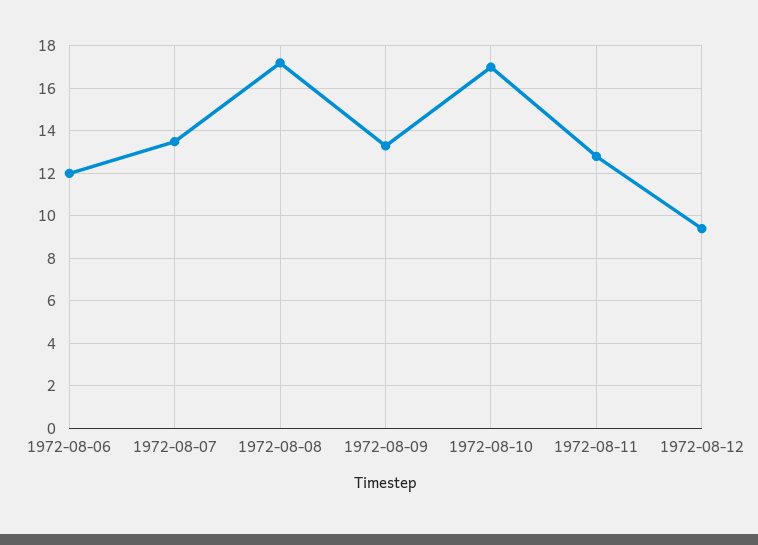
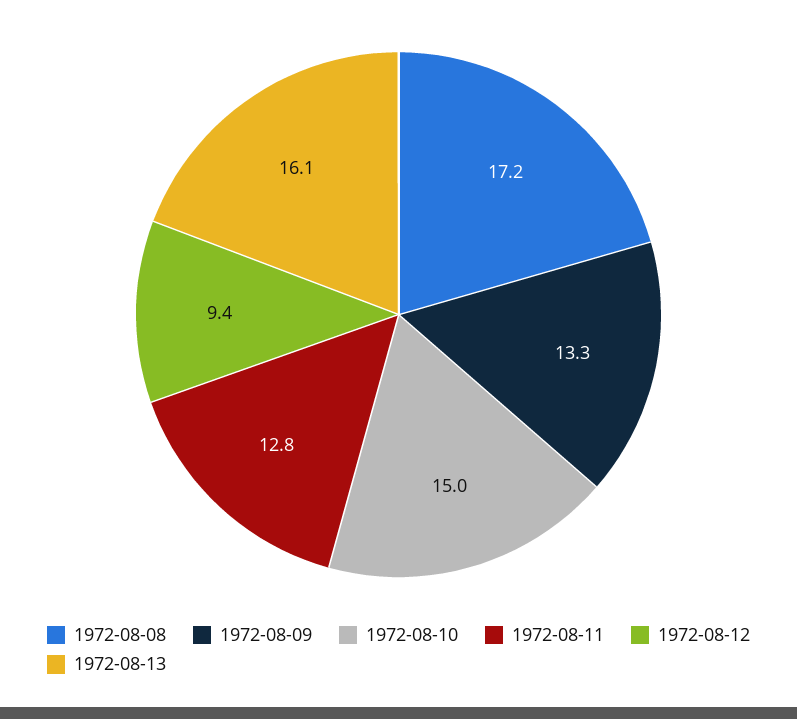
1972-08-06: 12 -> none
1972-08-07: 13.5 -> none
1972-08-10: 17 -> 15
1972-08-13: none -> 16.1

